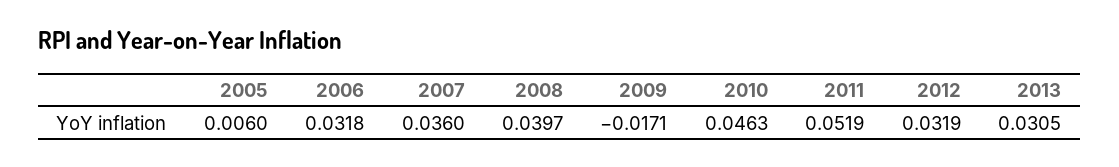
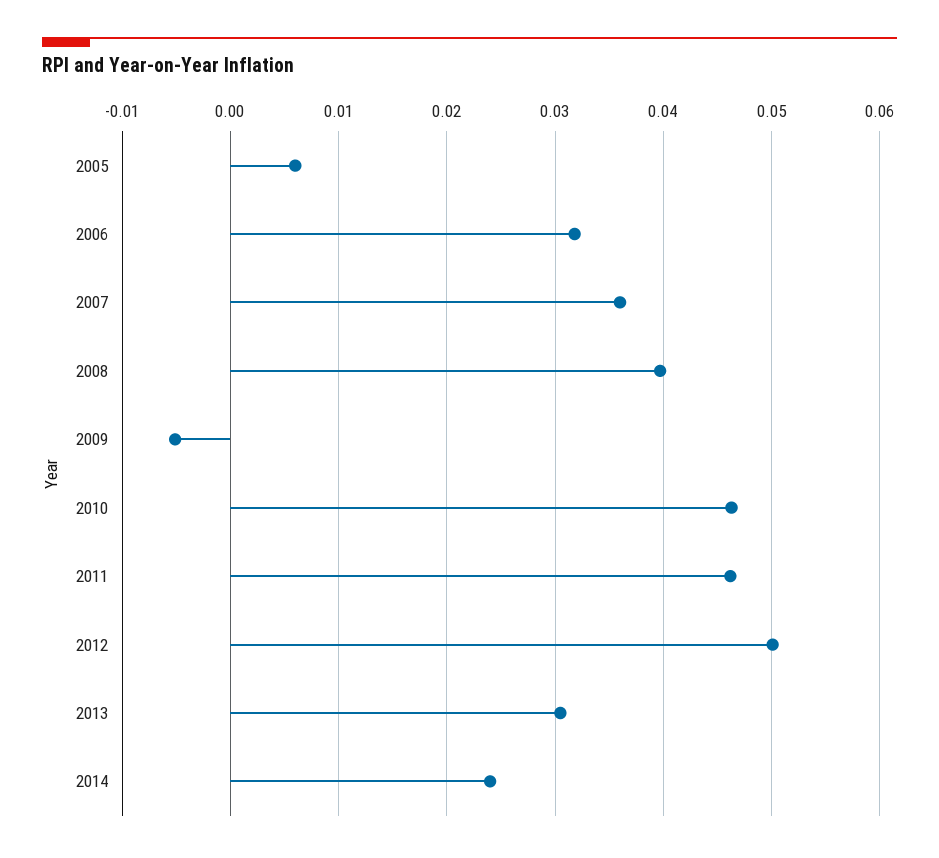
2009: -0.0171 -> -0.005
2011: 0.0519 -> 0.046
2012: 0.0319 -> 0.05
2014: none -> 0.024

